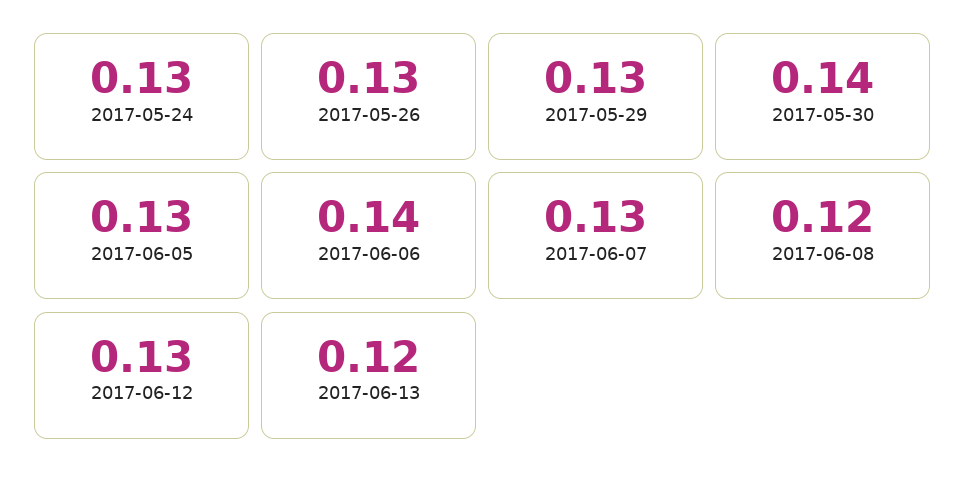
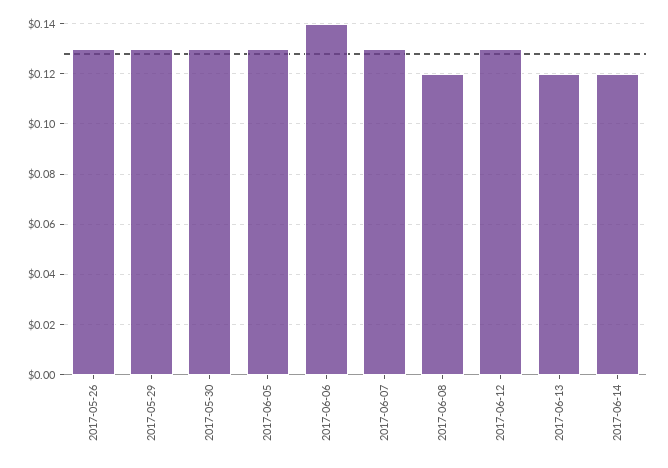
2017-05-24: 0.13 -> none
2017-05-30: 0.14 -> 0.13
2017-06-14: none -> 0.12

